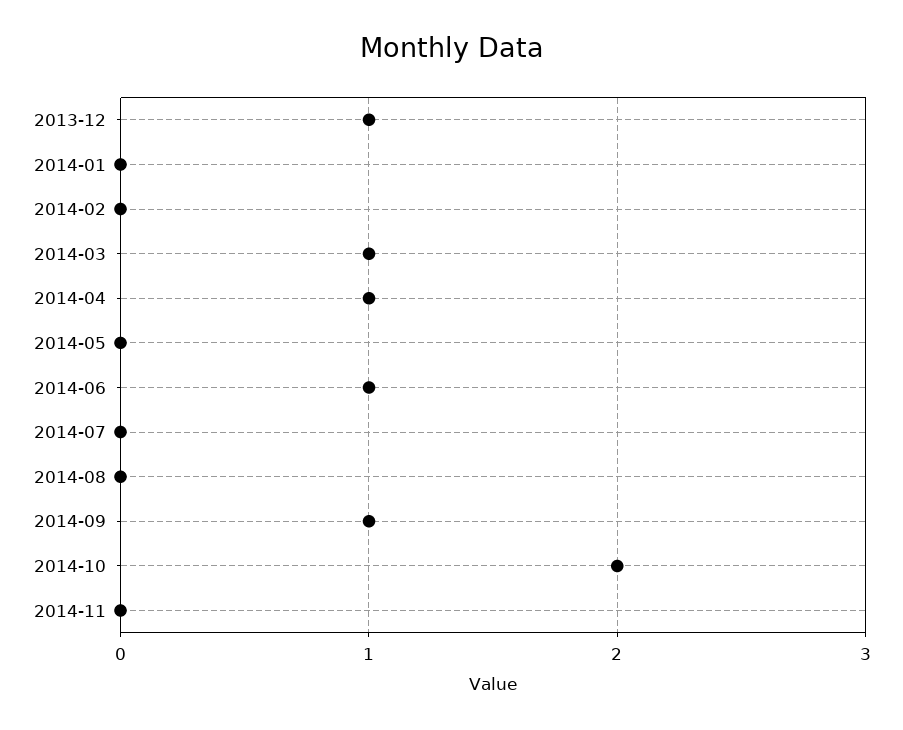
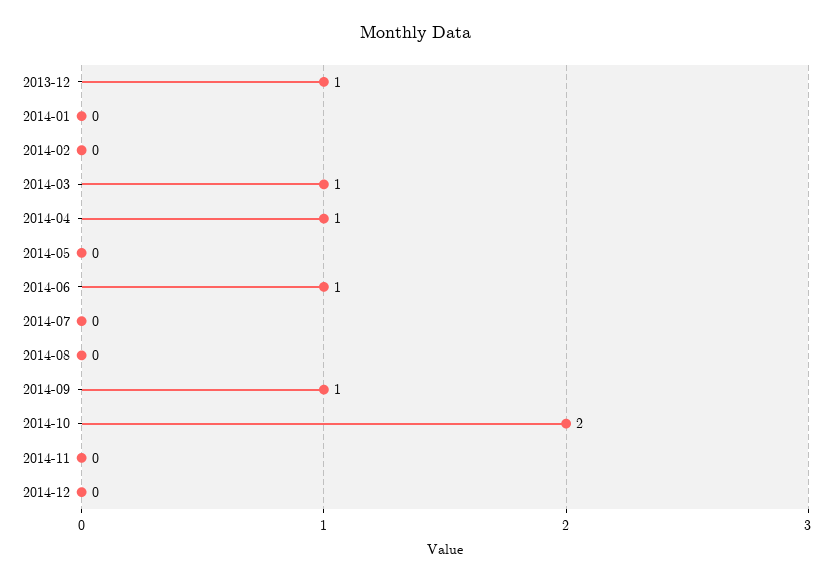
2014-12: none -> 0

